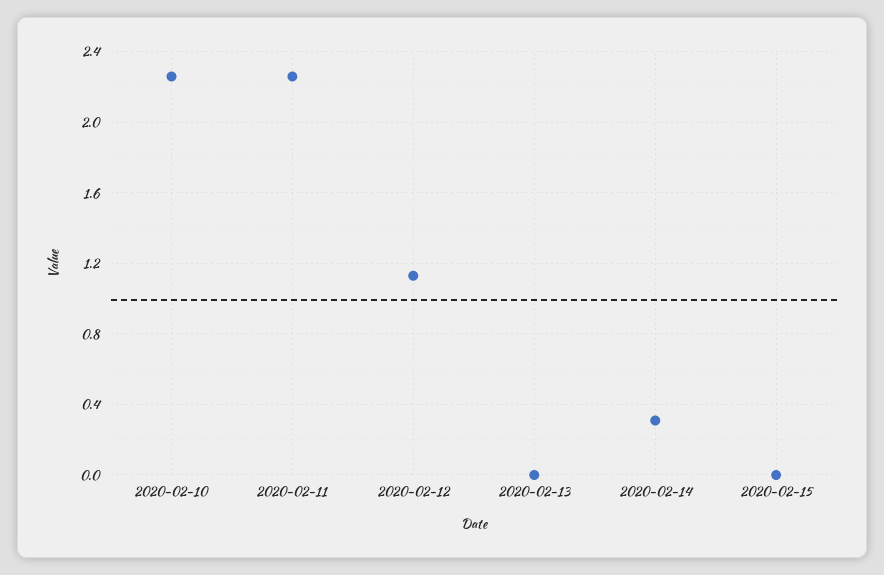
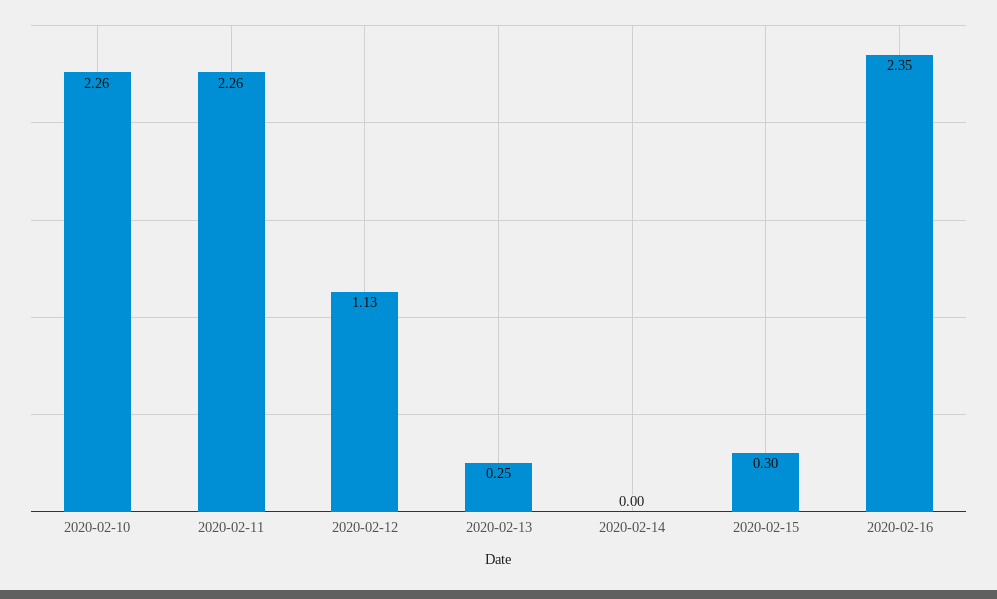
2020-02-13: 0 -> 0.25
2020-02-14: 0.3 -> 0
2020-02-15: 0 -> 0.3
2020-02-16: none -> 2.35

